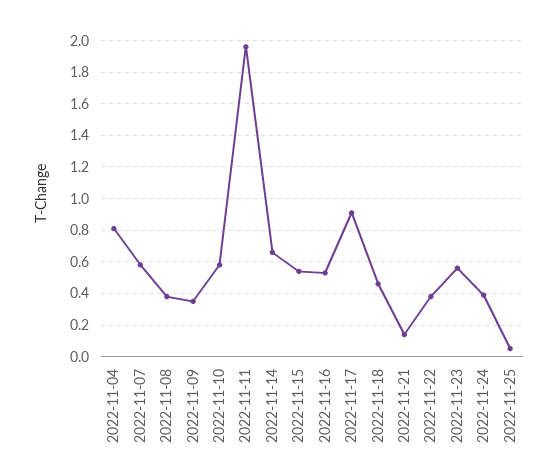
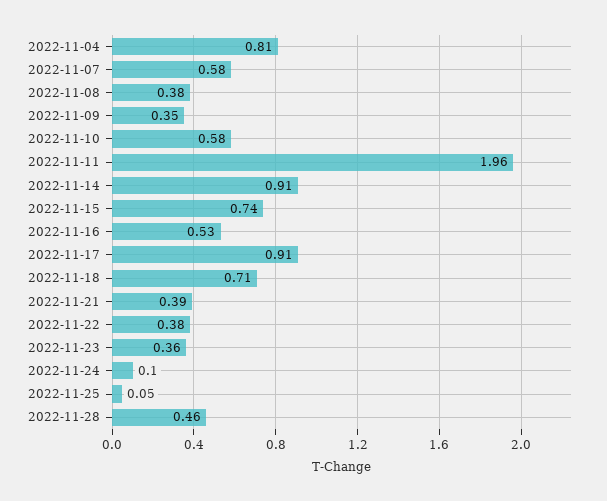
2022-11-14: 0.65 -> 0.91
2022-11-15: 0.55 -> 0.74
2022-11-18: 0.45 -> 0.71
2022-11-21: 0.15 -> 0.39
2022-11-23: 0.55 -> 0.36
2022-11-24: 0.4 -> 0.1
2022-11-28: none -> 0.46

